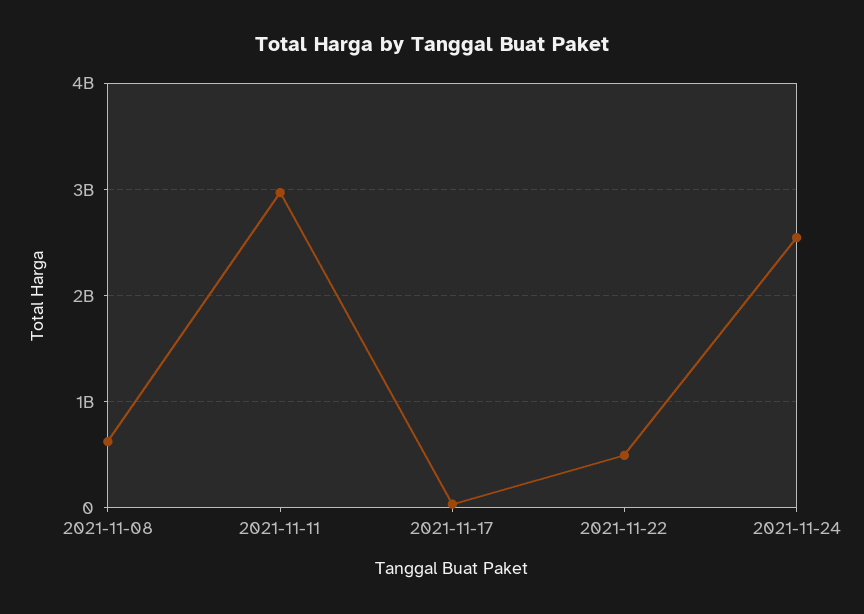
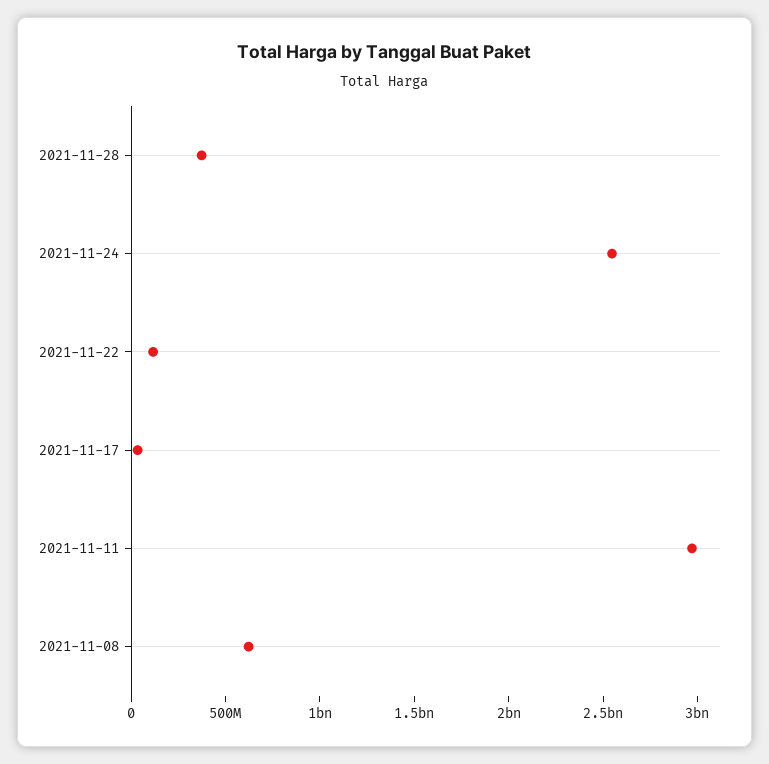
2021-11-22: 500000000 -> 100000000
2021-11-28: none -> 400000000

